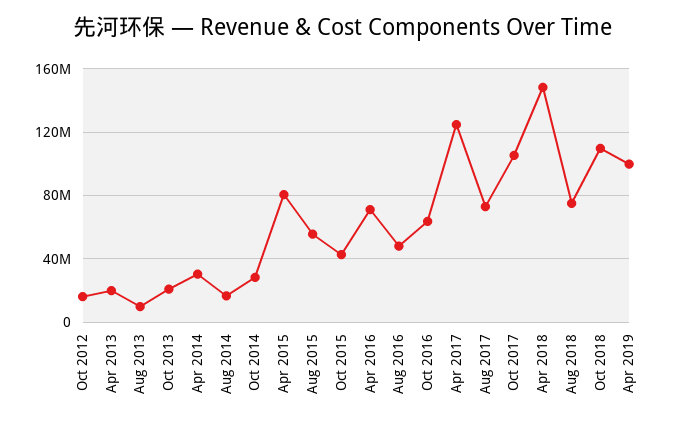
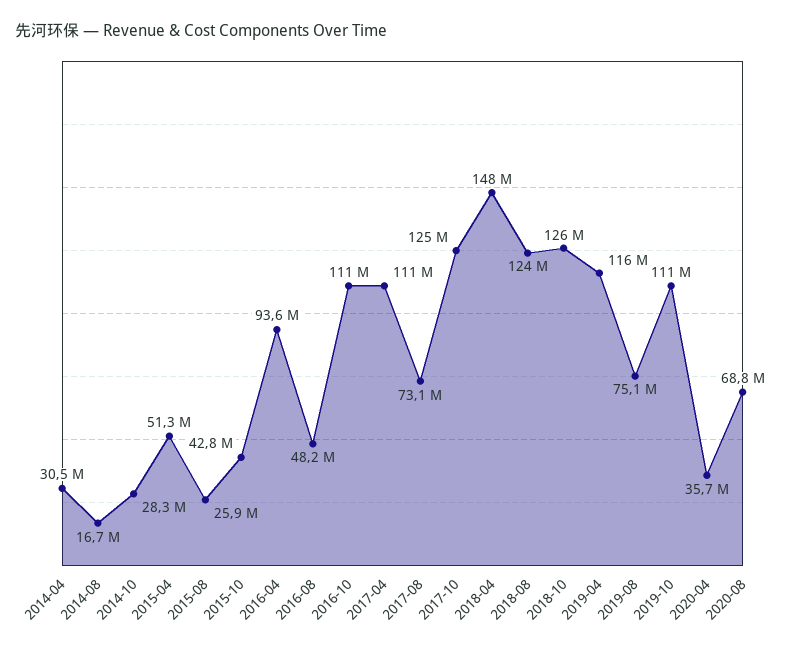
Oct 2012: 15000000 -> none
Apr 2013: 20000000 -> none
Aug 2013: 10000000 -> none
Oct 2013: 20000000 -> none
Apr 2015: 80000000 -> 51300000
Aug 2015: 55000000 -> 25900000
Apr 2016: 70000000 -> 93600000
Oct 2016: 65000000 -> 111000000
Apr 2017: 125000000 -> 111000000
Oct 2017: 105000000 -> 125000000
Aug 2018: 75000000 -> 124000000
Oct 2018: 110000000 -> 126000000
Apr 2019: 100000000 -> 116000000
2019-08: none -> 75100000
2019-10: none -> 111000000
2020-04: none -> 35700000
2020-08: none -> 68800000

